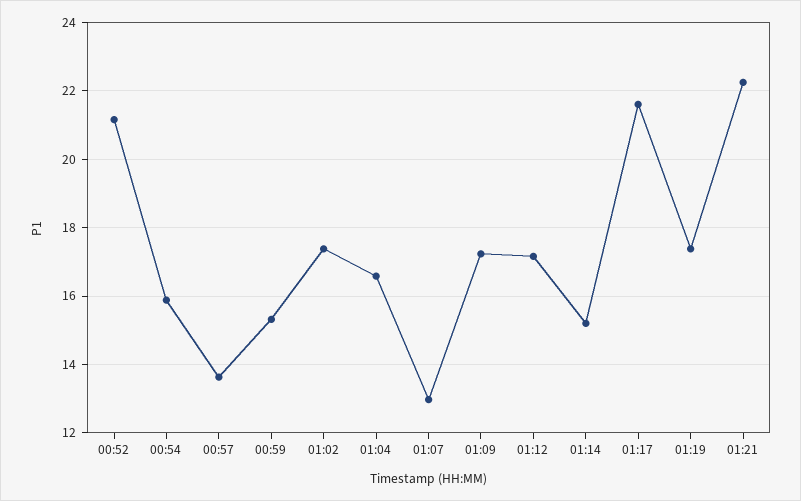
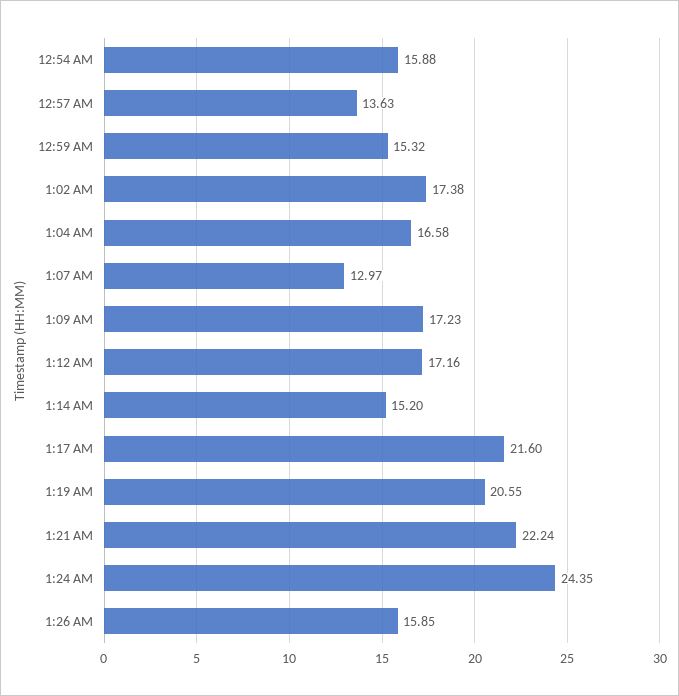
00:52: 21.2 -> none
01:19: 17.4 -> 20.55
1:24 AM: none -> 24.35
1:26 AM: none -> 15.85

